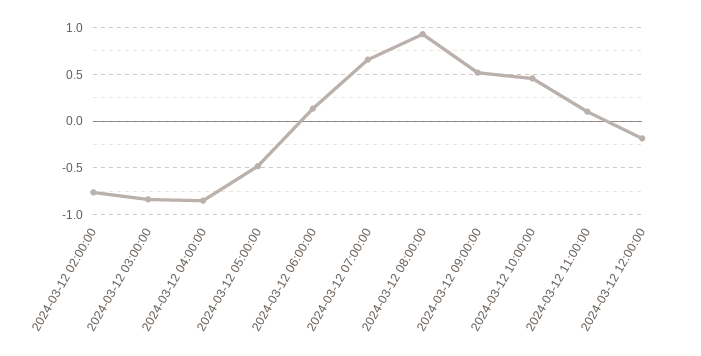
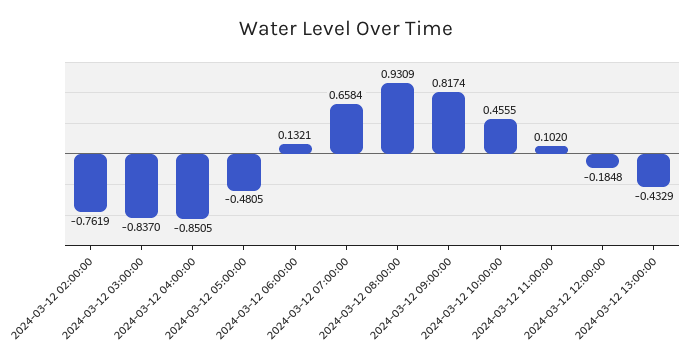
2024-03-12 09:00:00: 0.5 -> 0.8174
2024-03-12 13:00:00: none -> -0.4329

